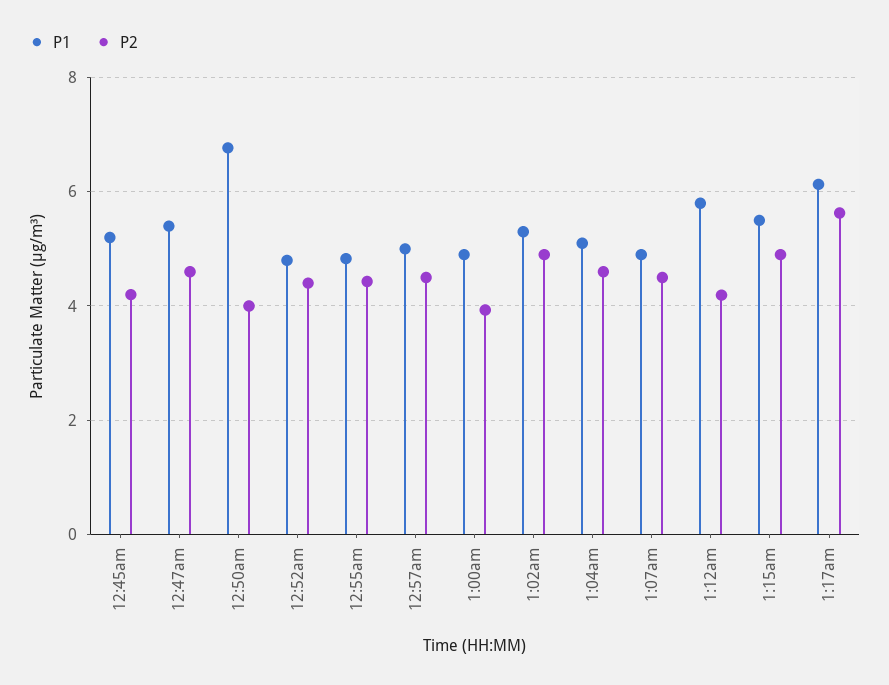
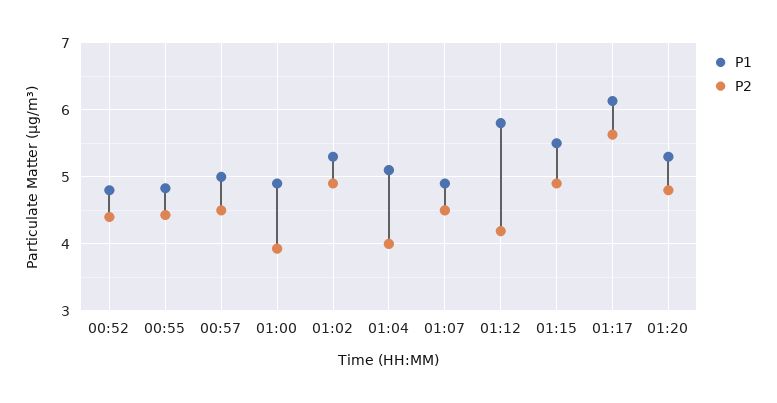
P1, 12:45am: 5.2 -> none
P2, 12:45am: 4.2 -> none
P1, 12:47am: 5.4 -> none
P2, 12:47am: 4.6 -> none
P1, 12:50am: 6.8 -> none
P2, 12:50am: 4 -> none
P2, 1:04am: 4.6 -> 4
P1, 01:20: none -> 5.3
P2, 01:20: none -> 4.8

